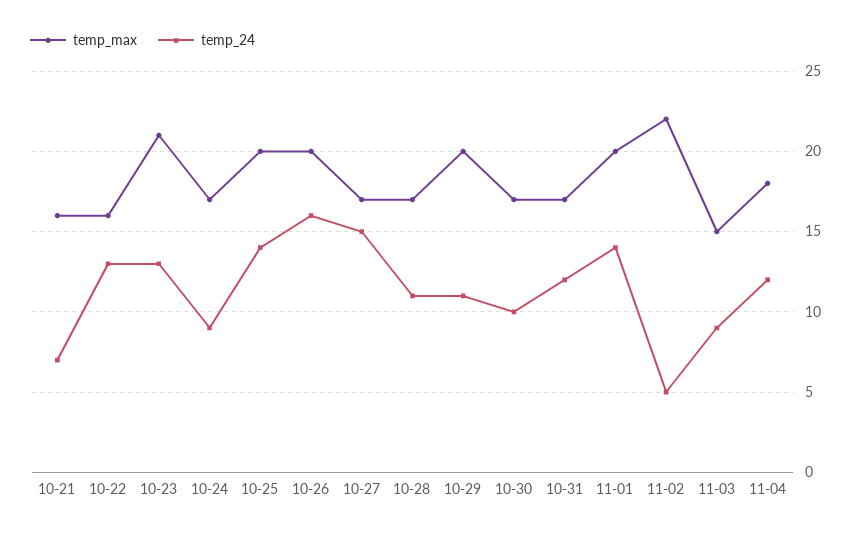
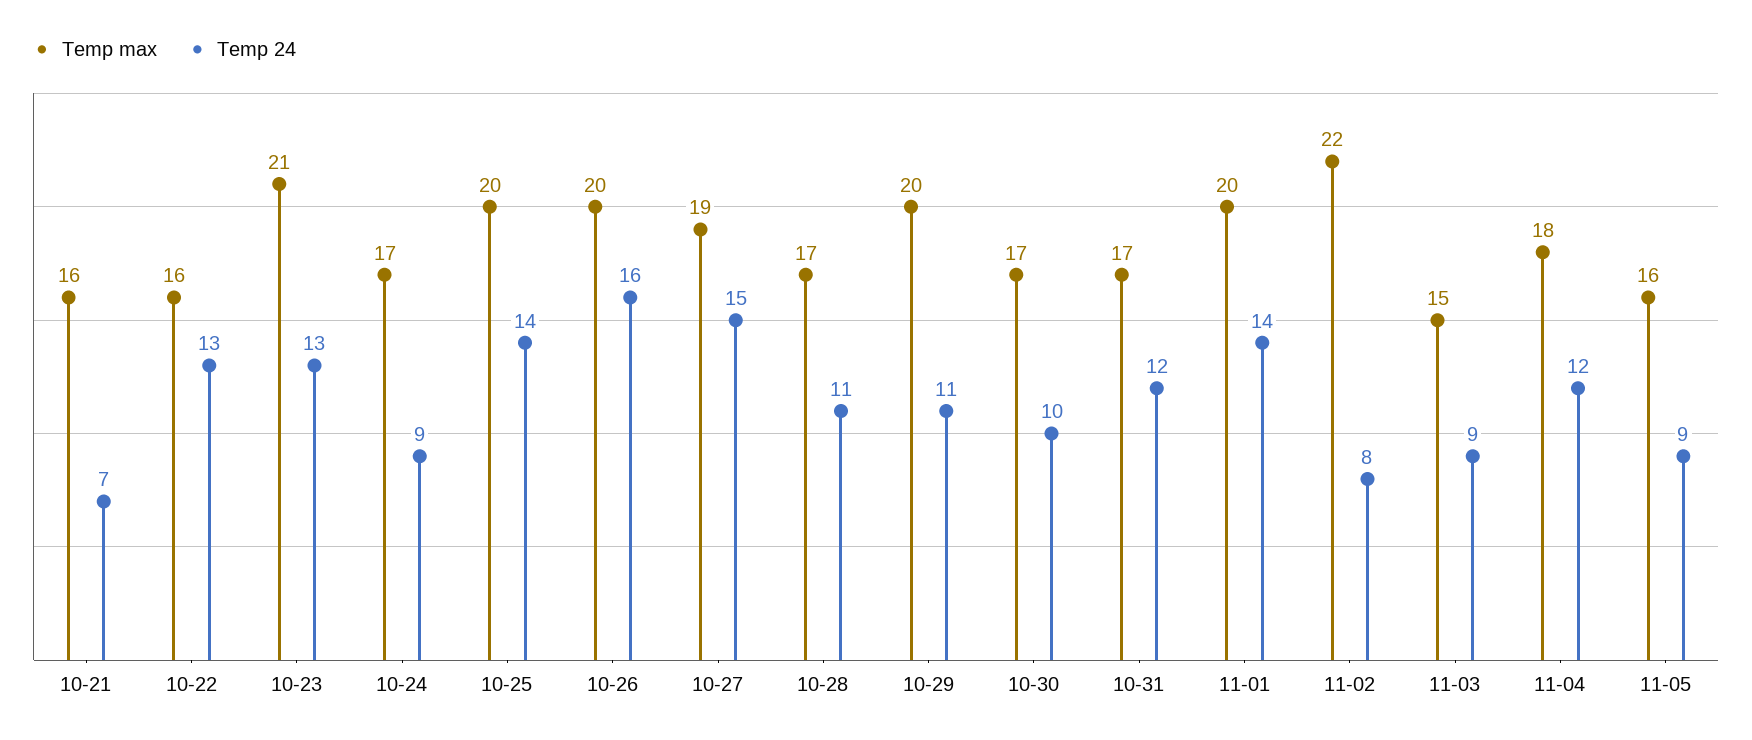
temp_max, 10-27: 17 -> 19
temp_24, 11-02: 5 -> 8
temp_max, 11-05: none -> 16
temp_24, 11-05: none -> 9

